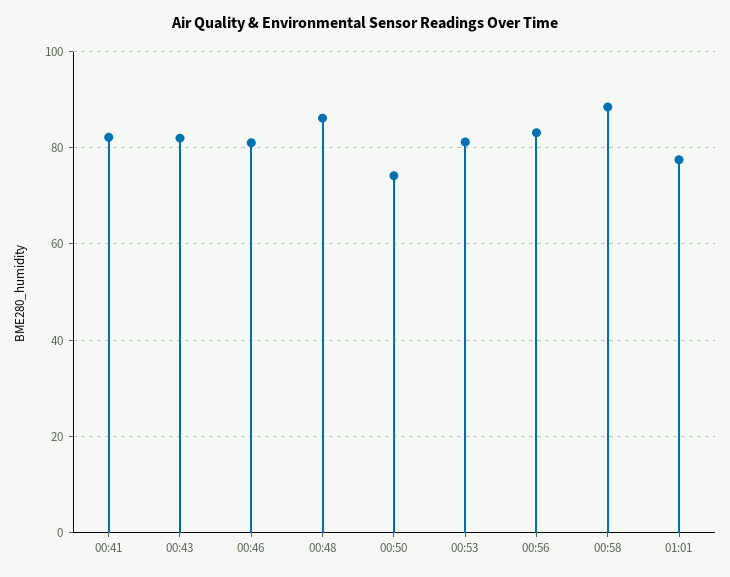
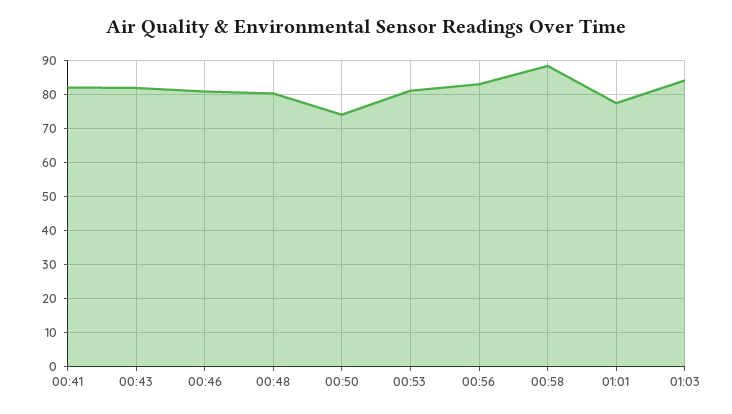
00:48: 86 -> 80
01:03: none -> 84

